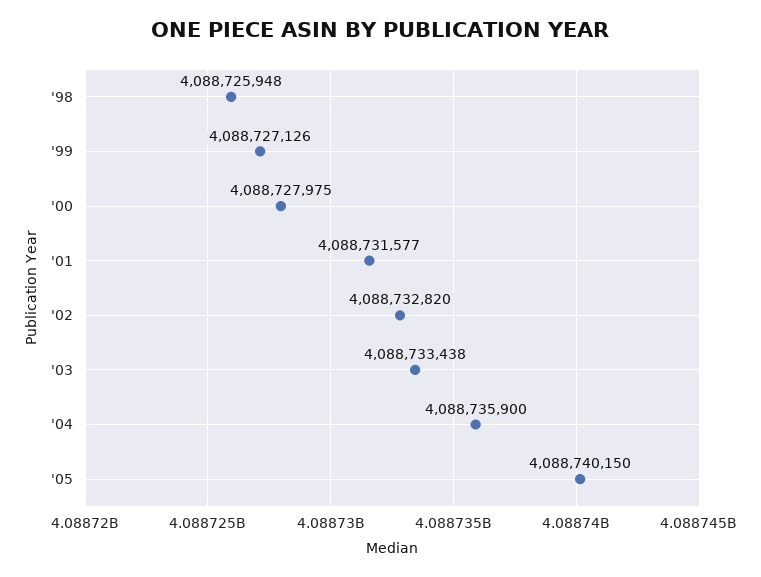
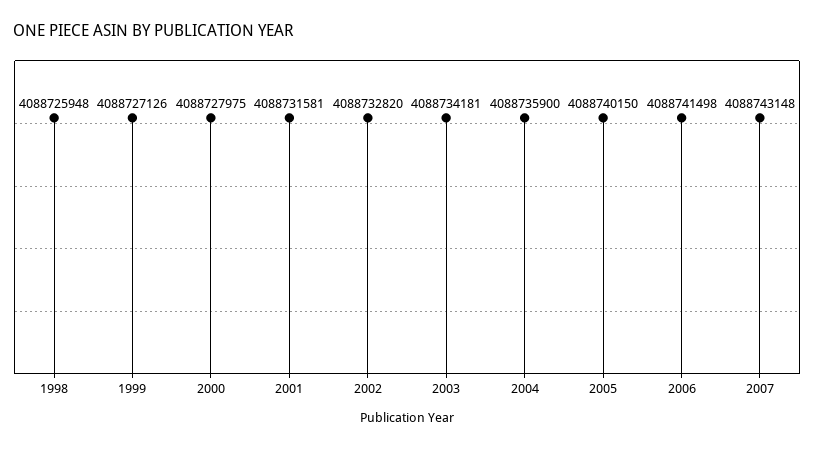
'01: 4088731577 -> 4088731581
'03: 4088733438 -> 4088734181
2006: none -> 4088741498
2007: none -> 4088743148

